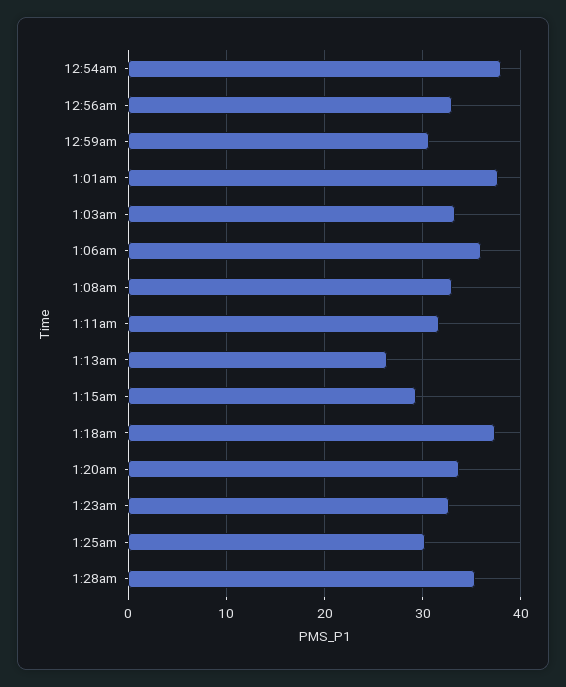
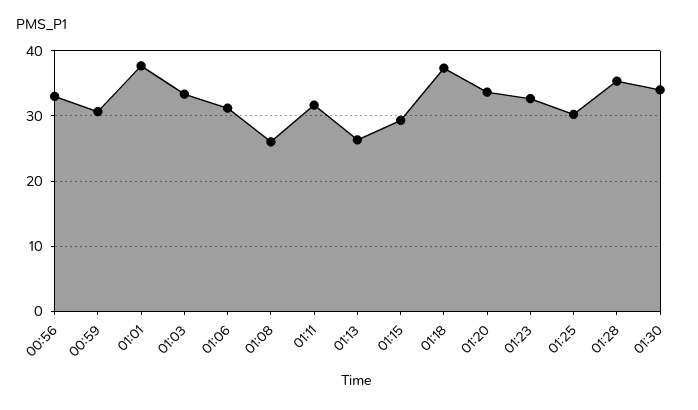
12:54am: 38 -> none
1:06am: 36 -> 31
1:08am: 33 -> 26
01:30: none -> 34

